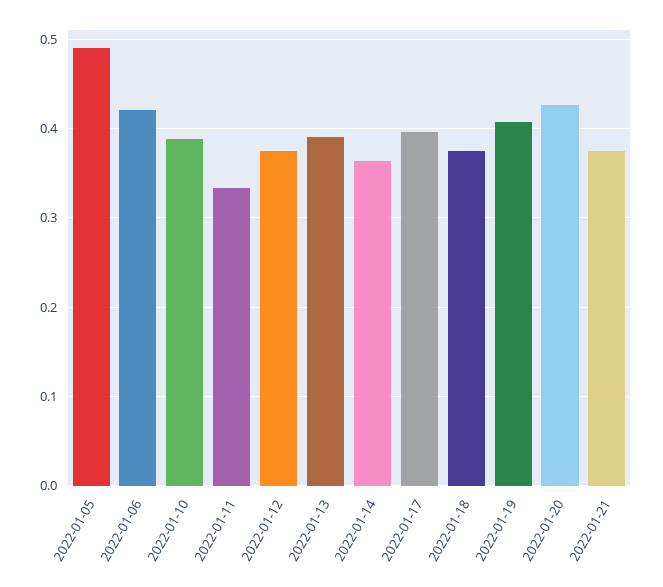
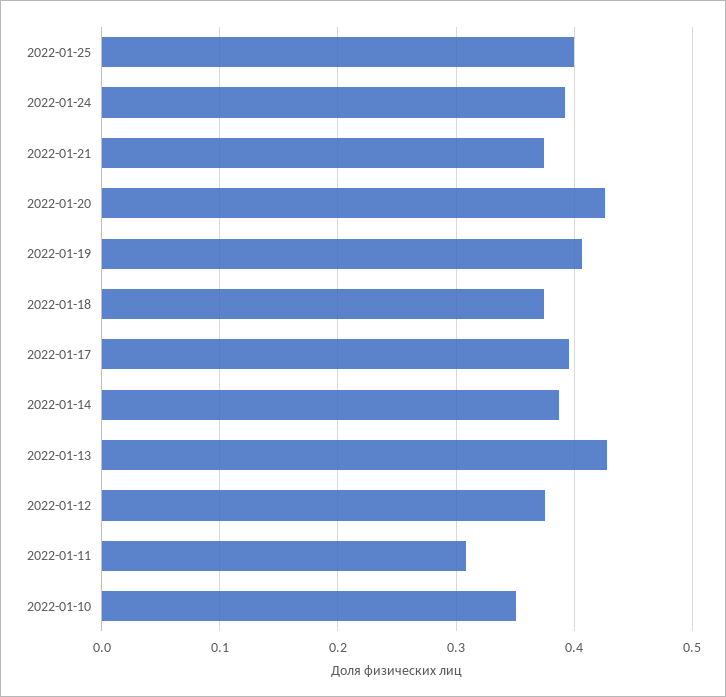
2022-01-05: 0.49 -> none
2022-01-06: 0.42 -> none
2022-01-10: 0.39 -> 0.35
2022-01-11: 0.33 -> 0.31
2022-01-13: 0.39 -> 0.43
2022-01-14: 0.36 -> 0.39
2022-01-25: none -> 0.4
2022-01-24: none -> 0.39

